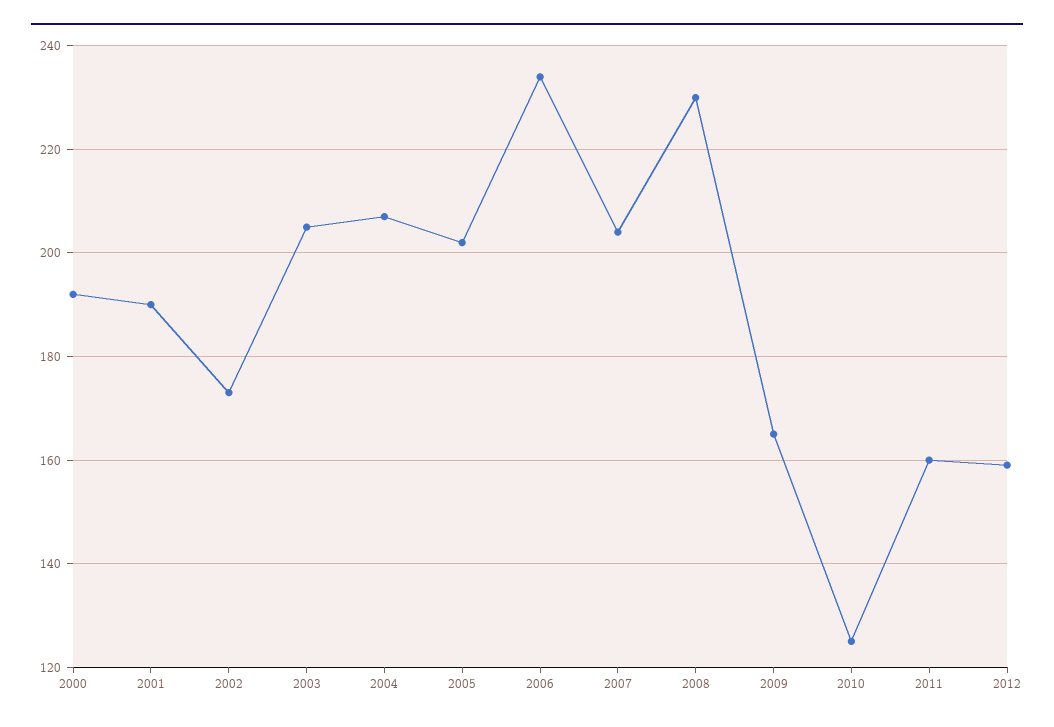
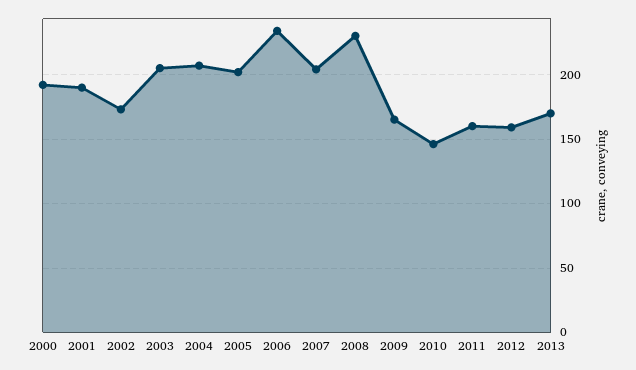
2010: 125 -> 145
2013: none -> 170

